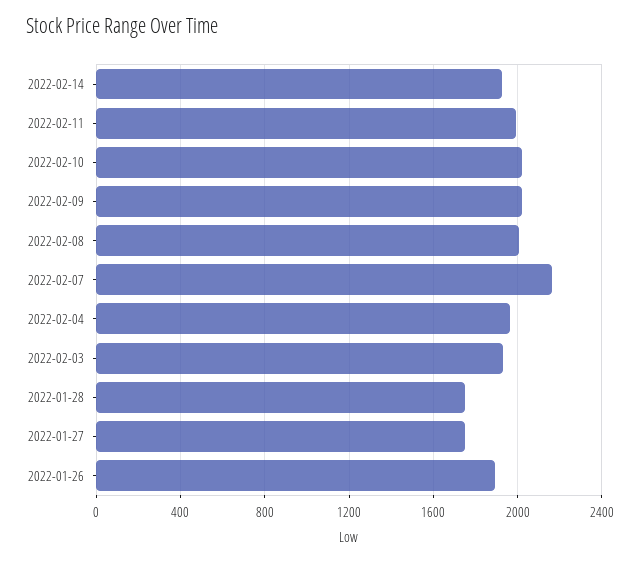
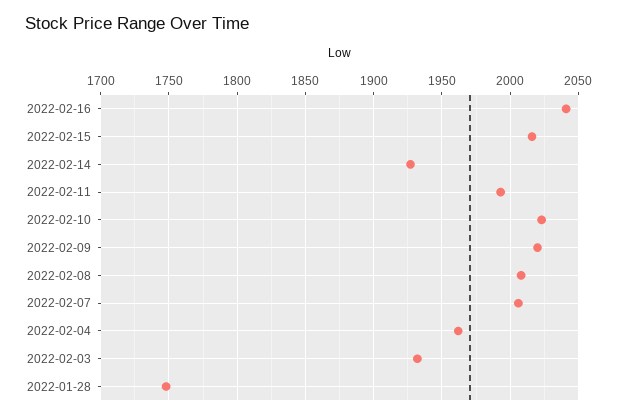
2022-02-07: 2150 -> 2005
2022-01-27: 1750 -> none
2022-01-26: 1900 -> none
2022-02-16: none -> 2040
2022-02-15: none -> 2015

